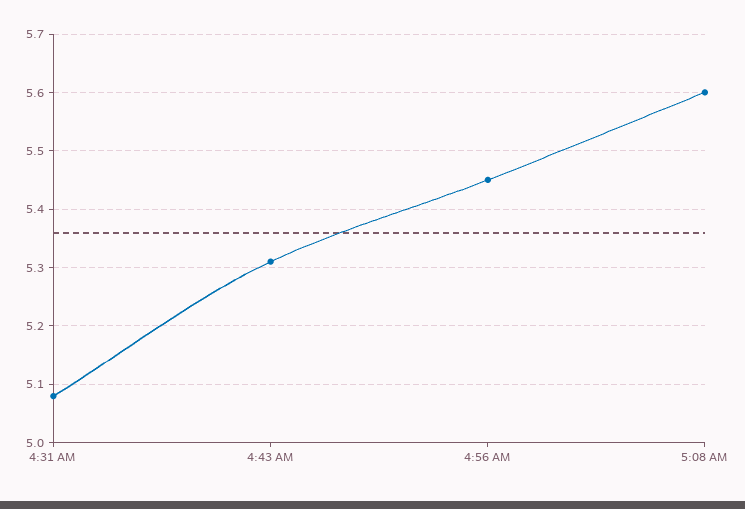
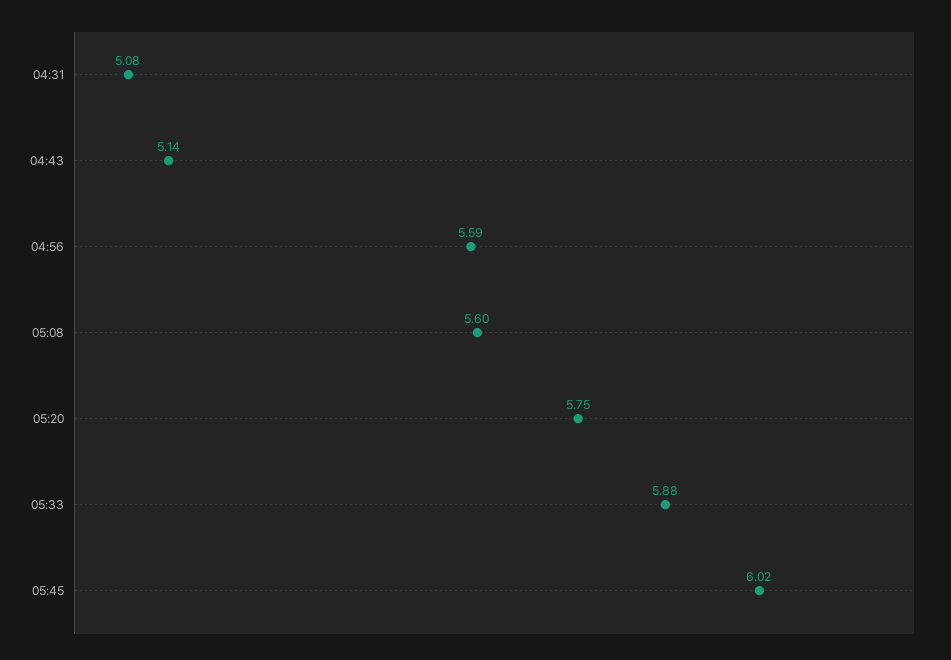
4:43 AM: 5.3 -> 5.14
4:56 AM: 5.45 -> 5.59
05:20: none -> 5.75
05:33: none -> 5.88
05:45: none -> 6.02

